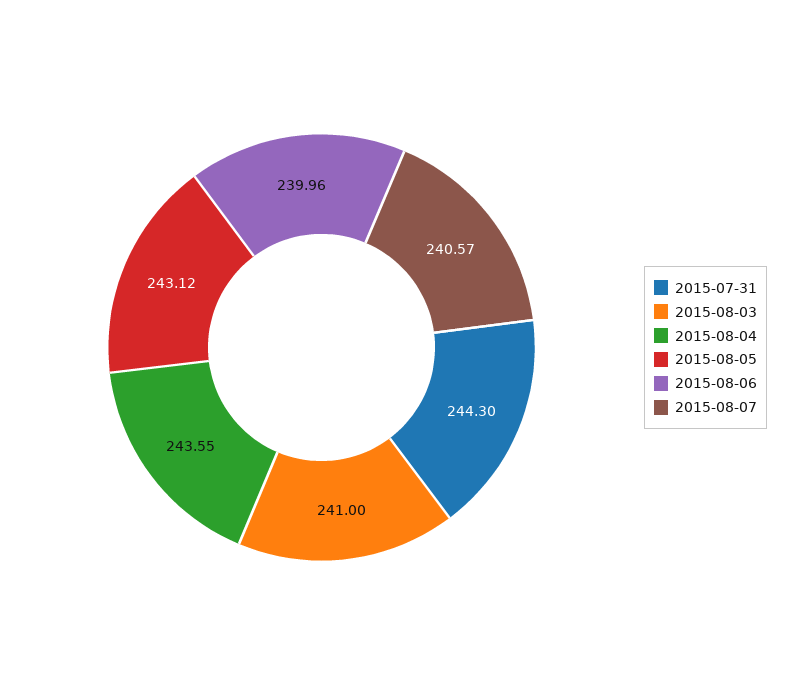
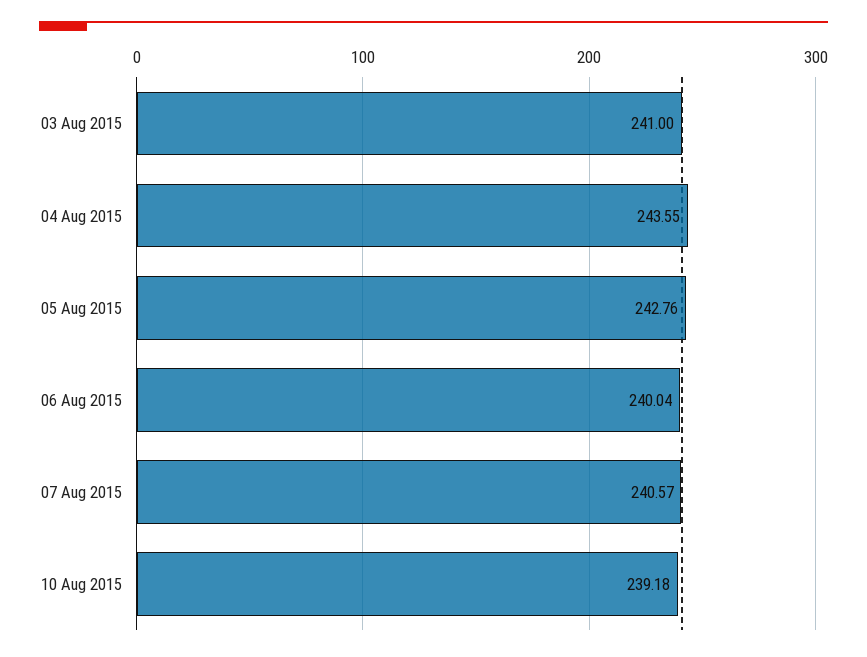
2015-07-31: 244.3 -> none
2015-08-05: 243.12 -> 242.76
2015-08-06: 239.96 -> 240.04
10 Aug 2015: none -> 239.18

